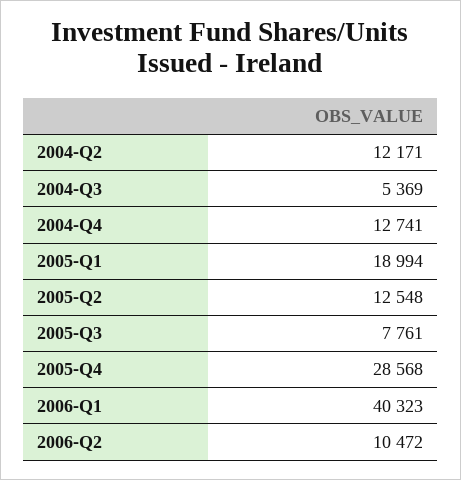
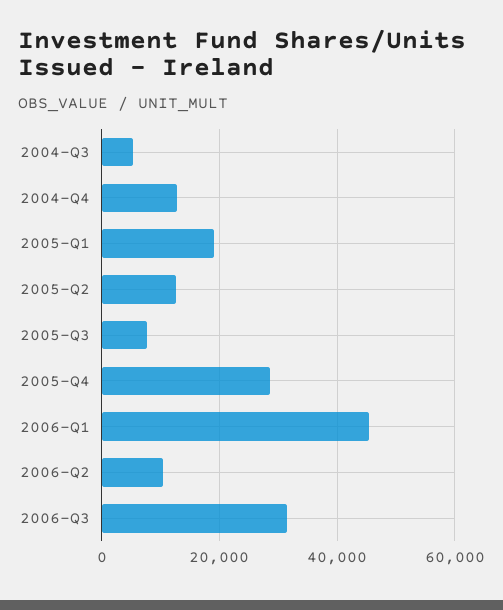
2004-Q2: 12171 -> none
2006-Q1: 40323 -> 46000
2006-Q3: none -> 32000

